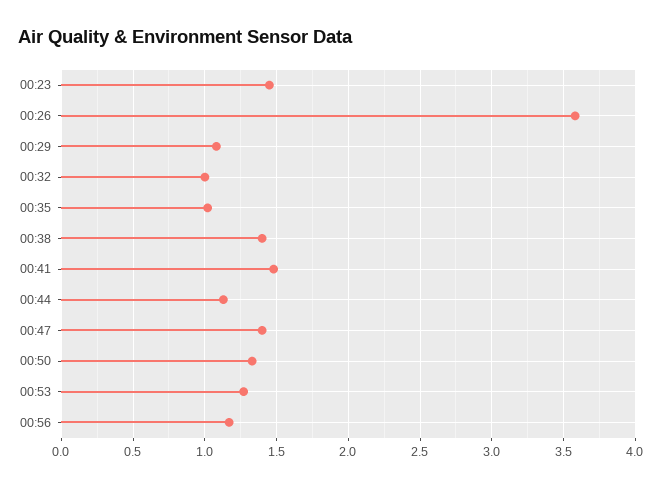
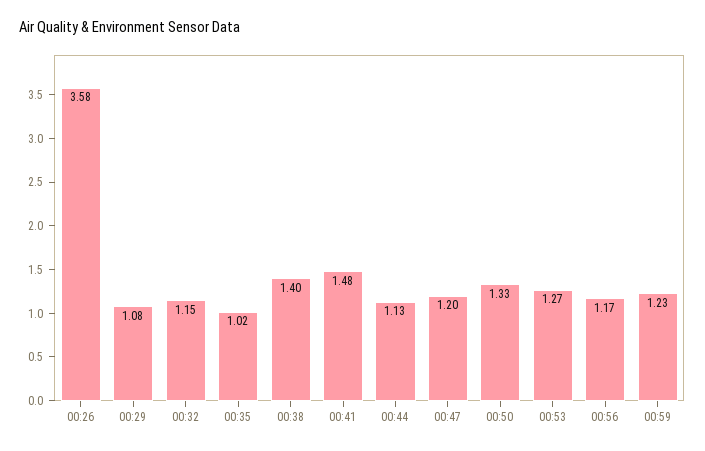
00:23: 1.45 -> none
00:32: 1 -> 1.15
00:47: 1.4 -> 1.2
00:59: none -> 1.23

